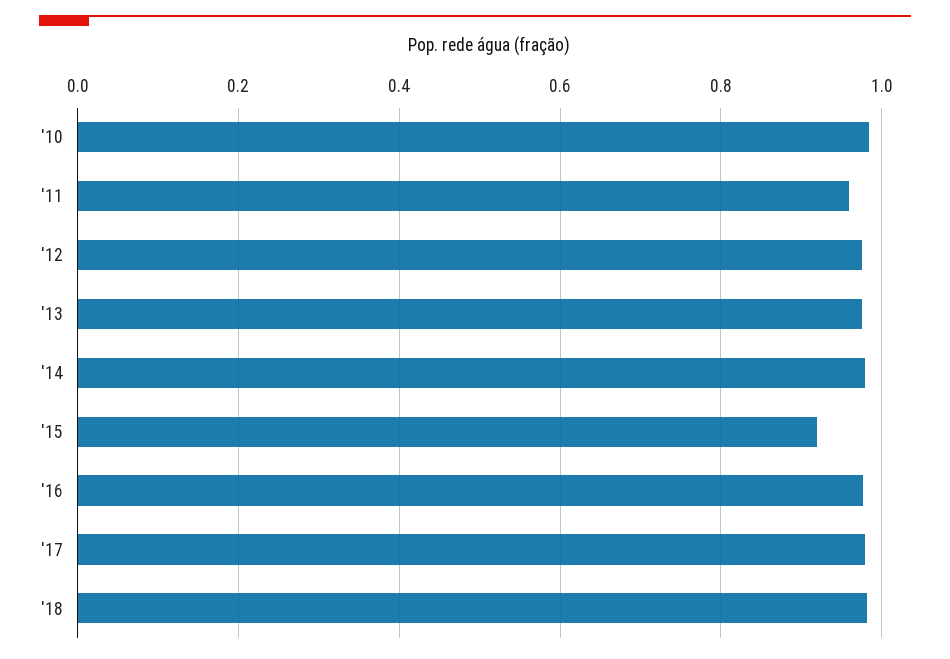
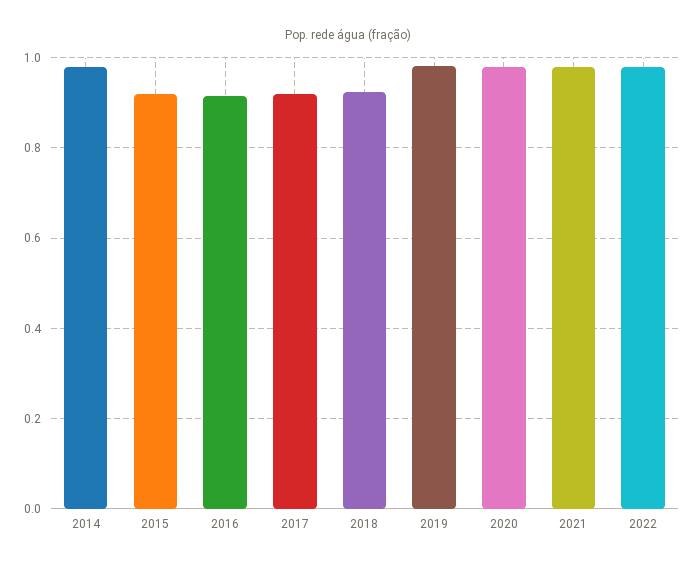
'10: 0.98 -> none
'11: 0.96 -> none
'12: 0.98 -> none
'13: 0.98 -> none
'16: 0.98 -> 0.92
'17: 0.98 -> 0.92
'18: 0.98 -> 0.92
2019: none -> 0.98
2020: none -> 0.98
2021: none -> 0.98
2022: none -> 0.98

